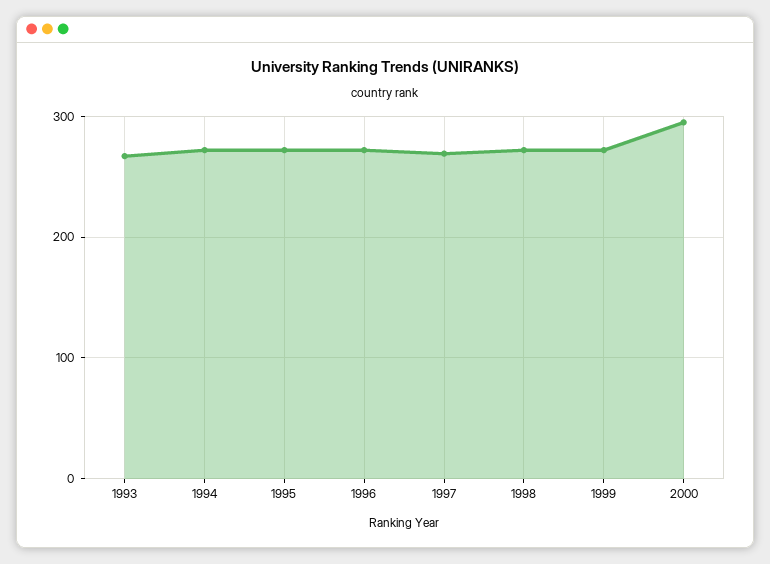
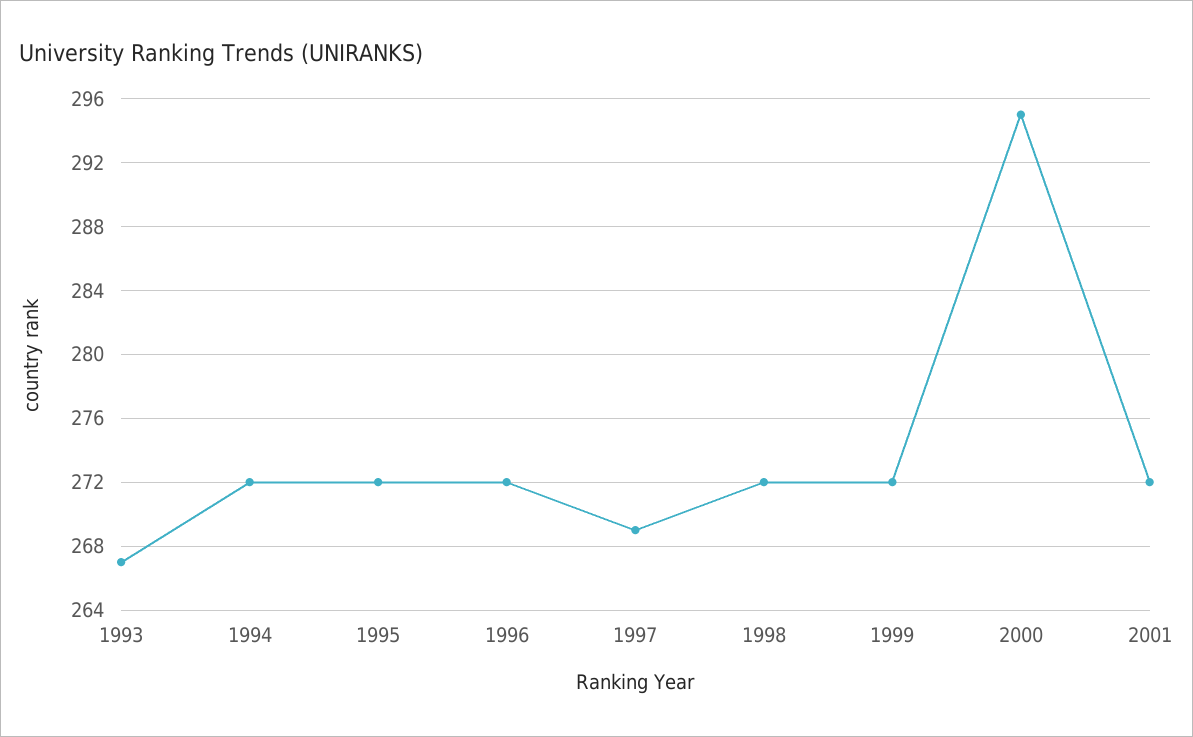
2001: none -> 272

